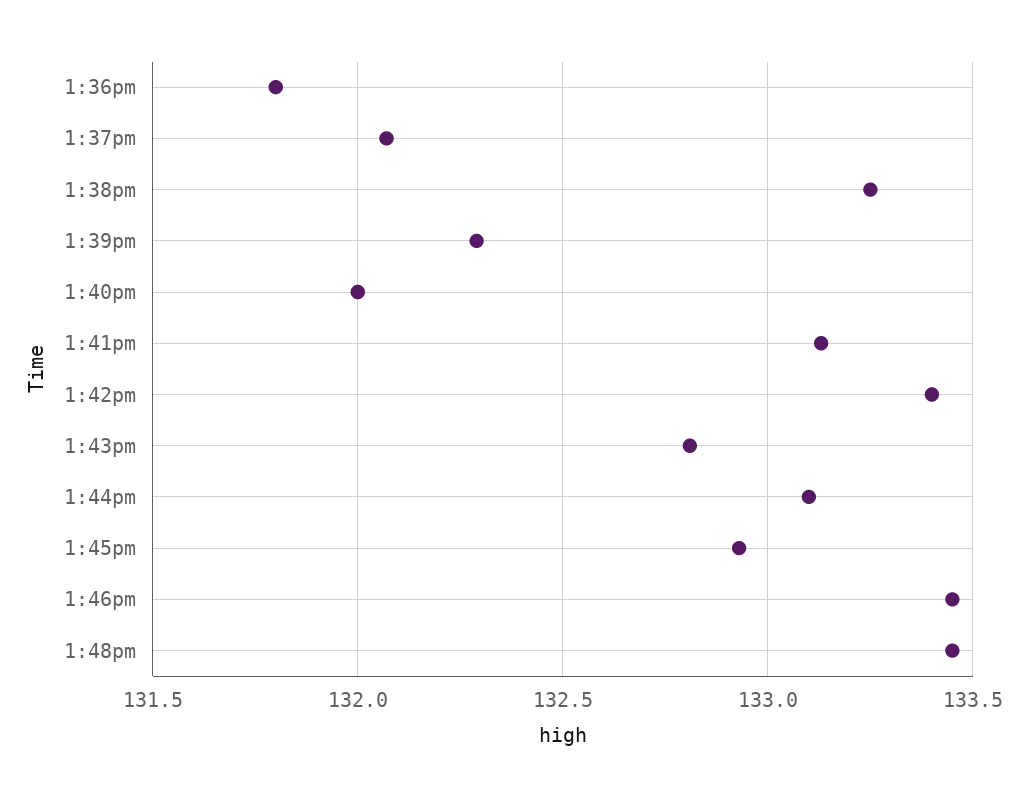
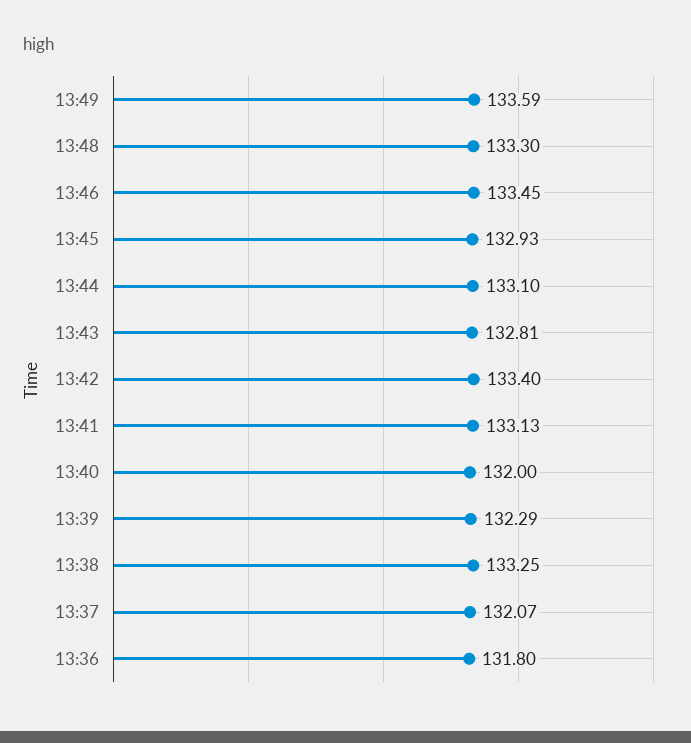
1:48pm: 133.45 -> 133.3
13:49: none -> 133.59

